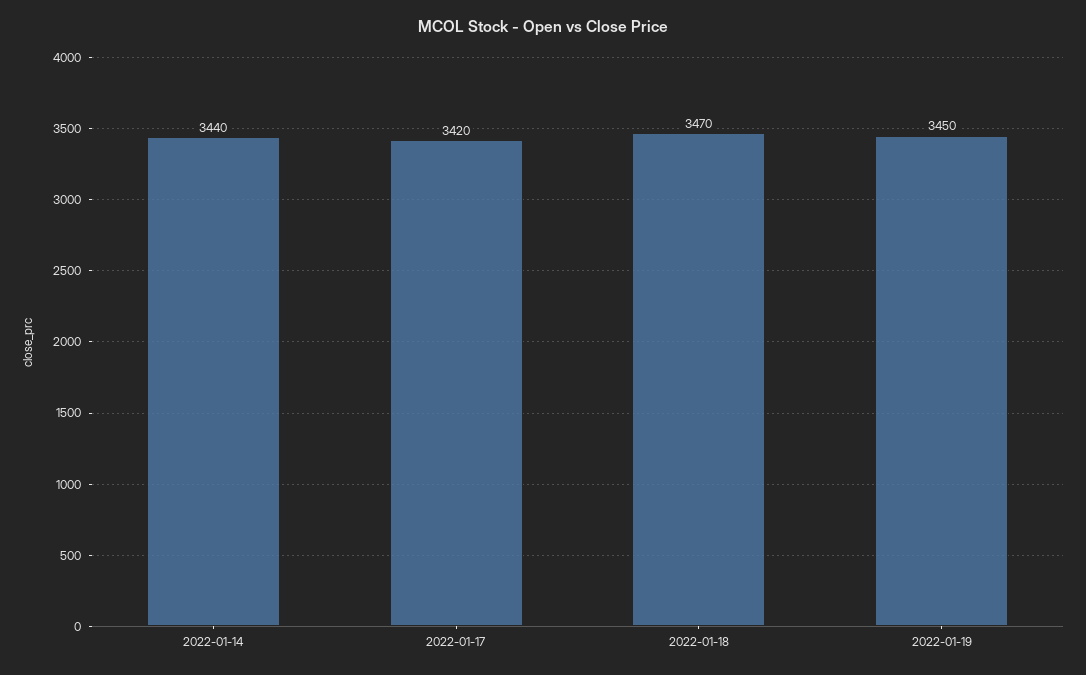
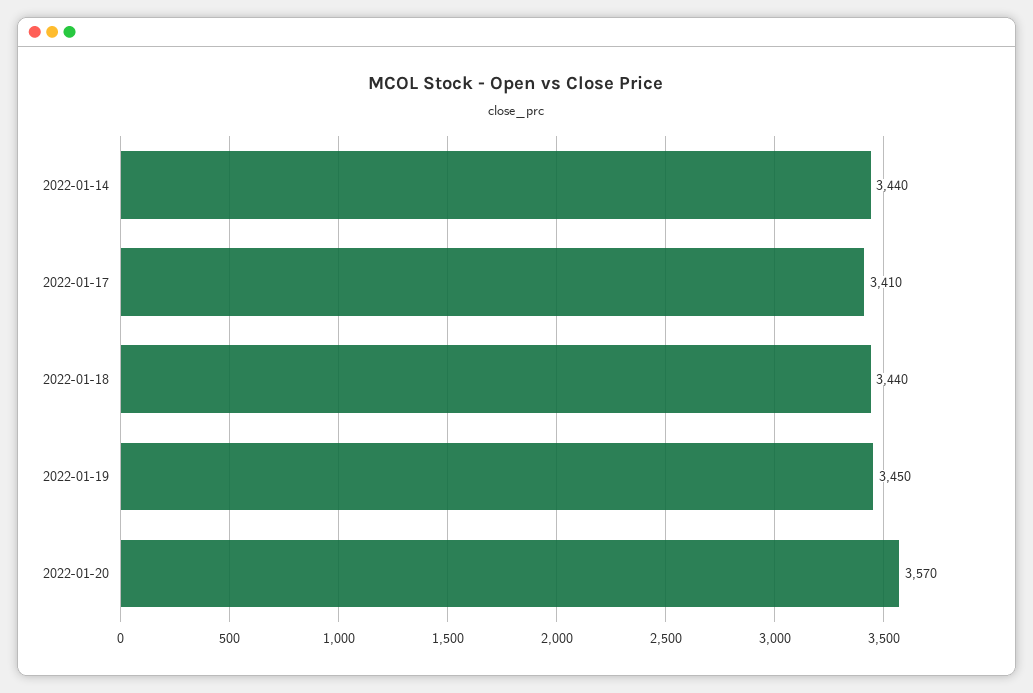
2022-01-17: 3420 -> 3410
2022-01-18: 3470 -> 3440
2022-01-20: none -> 3570

